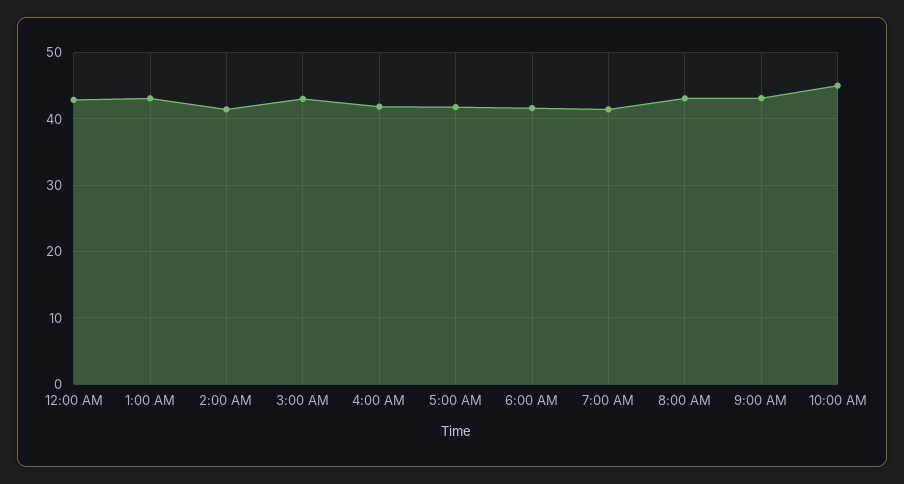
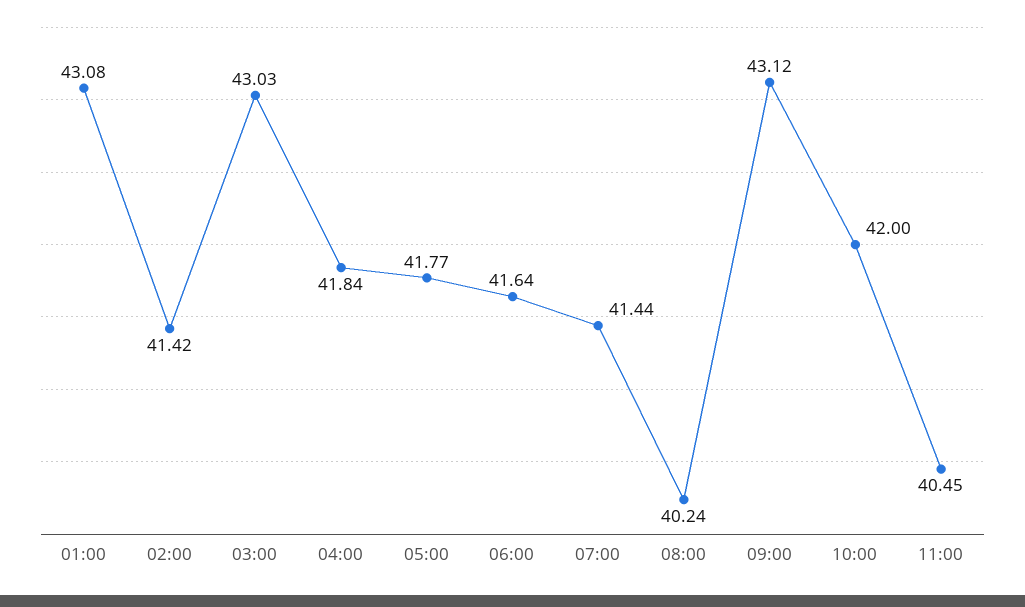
12:00 AM: 43 -> none
8:00 AM: 43 -> 40.24
10:00 AM: 45 -> 42
11:00: none -> 40.45

